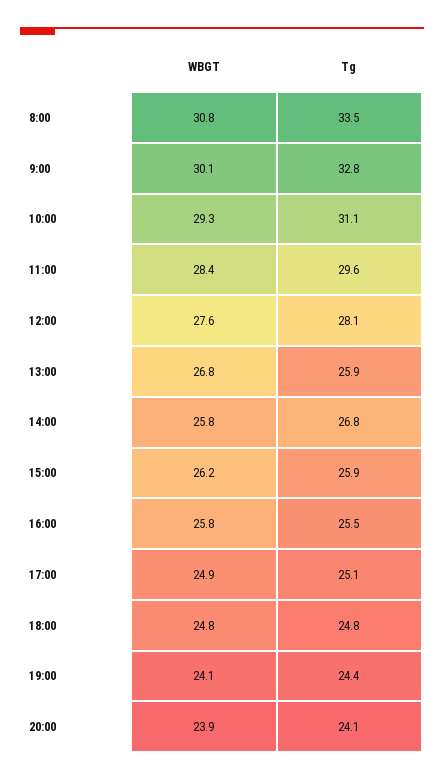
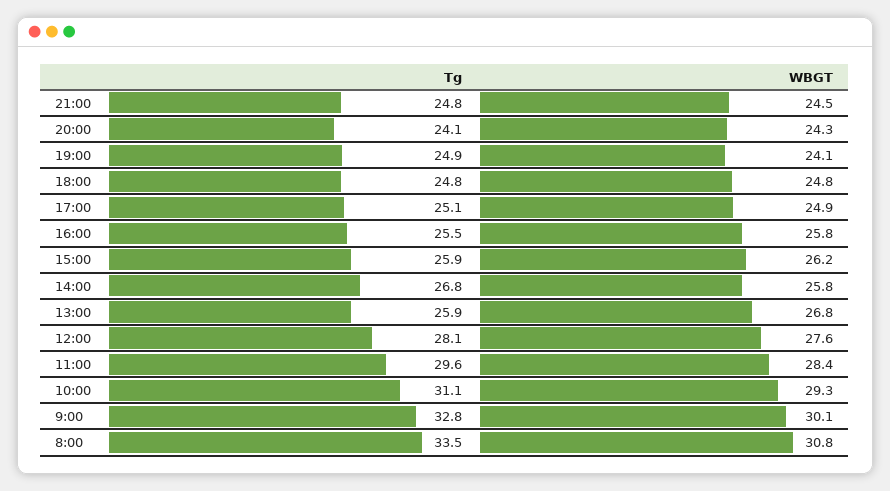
Tg, 19:00: 24.4 -> 24.9
WBGT, 20:00: 23.9 -> 24.3
Tg, 21:00: none -> 24.8
WBGT, 21:00: none -> 24.5

